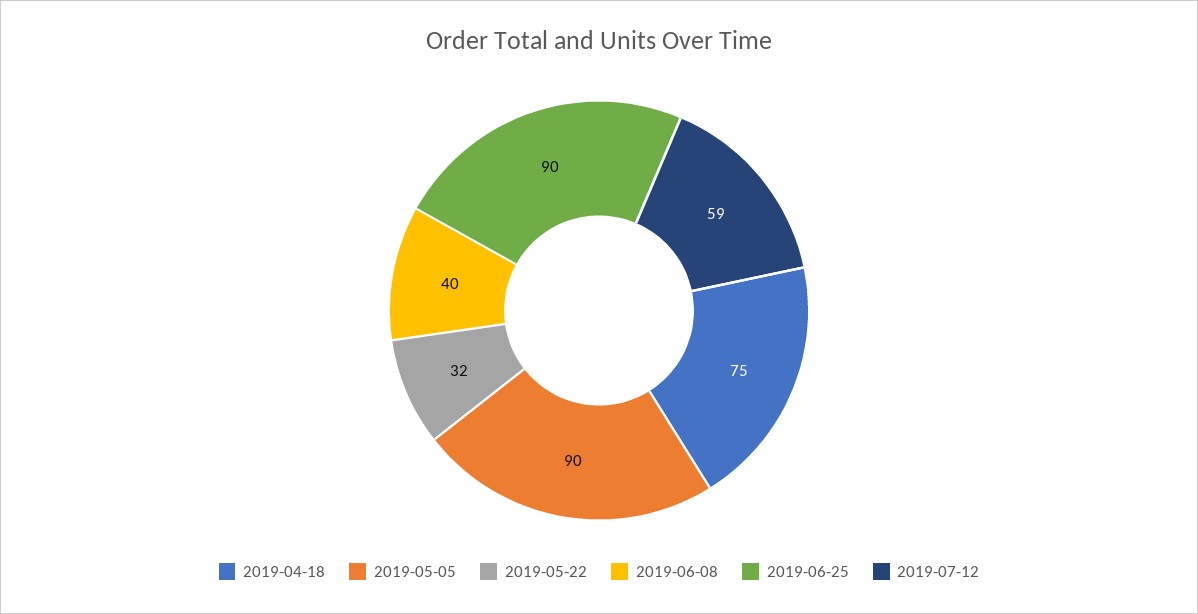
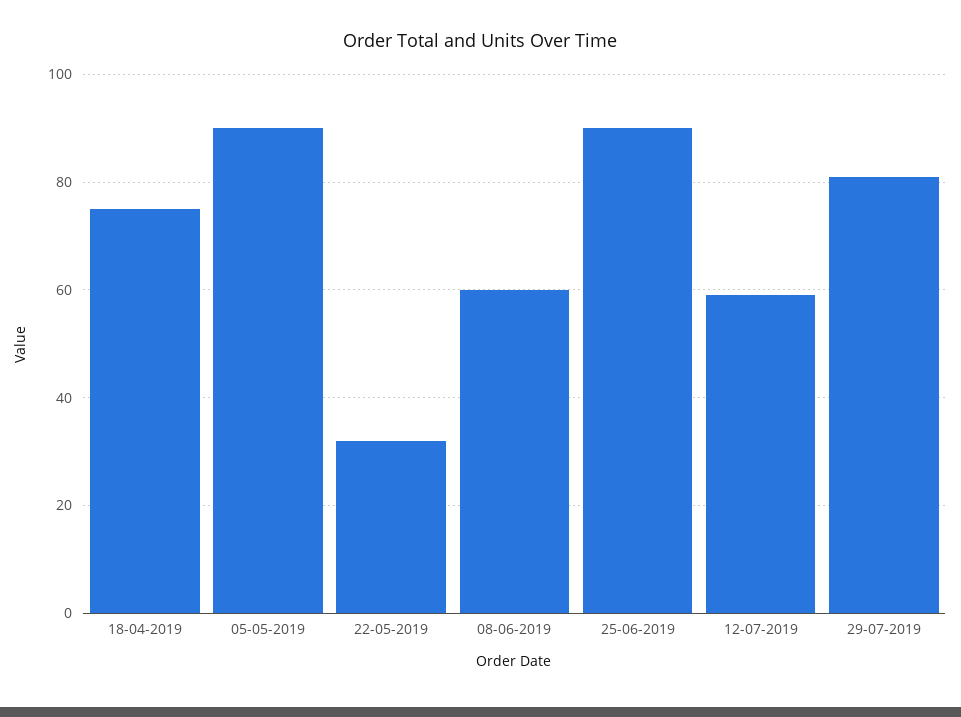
2019-06-08: 40 -> 60
29-07-2019: none -> 80

